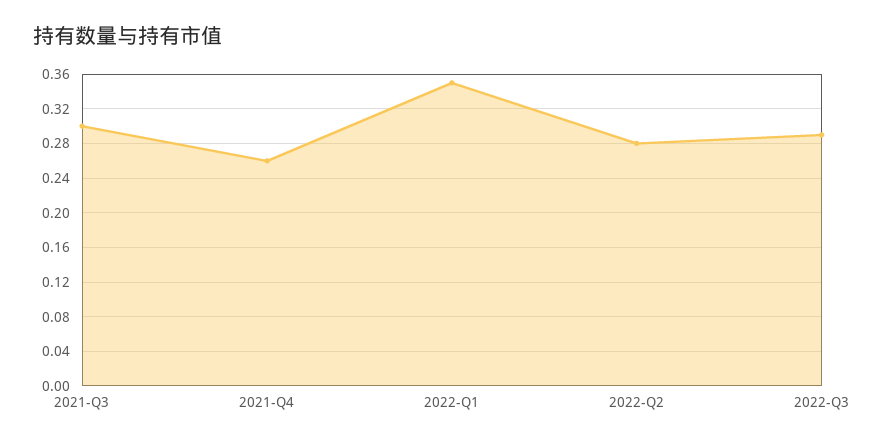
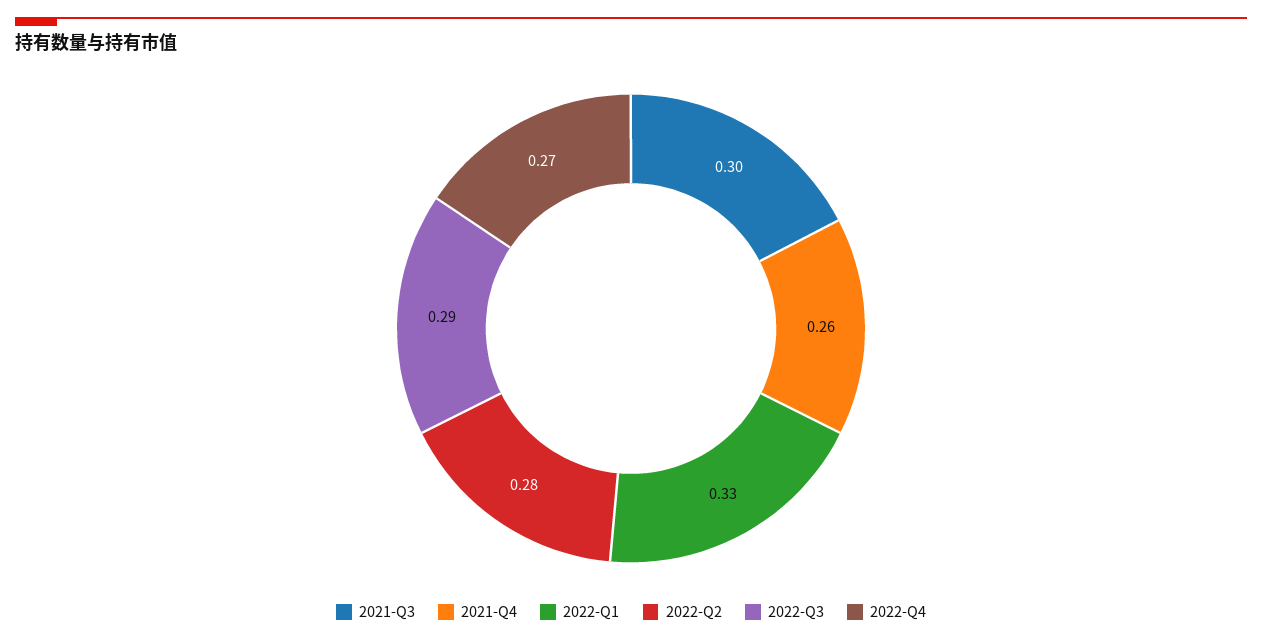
2022-Q1: 0.35 -> 0.33
2022-Q4: none -> 0.27

